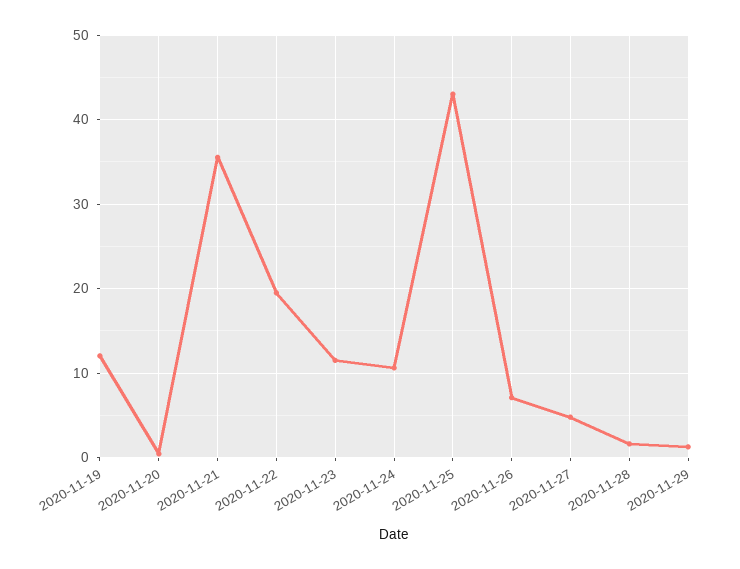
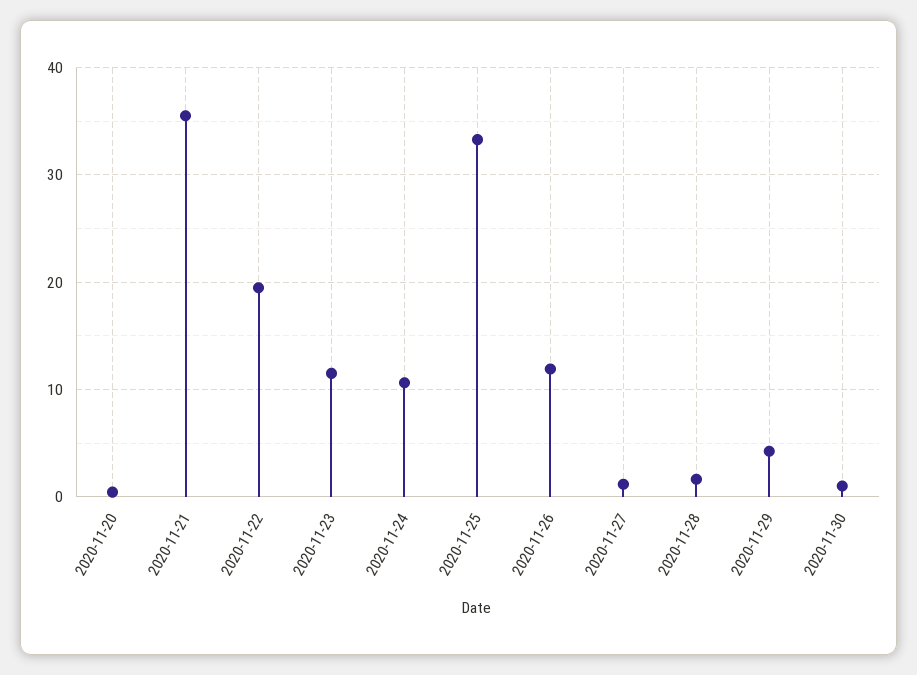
2020-11-19: 12 -> none
2020-11-25: 43 -> 33
2020-11-26: 7 -> 12
2020-11-27: 5 -> 1
2020-11-29: 1 -> 4
2020-11-30: none -> 1

